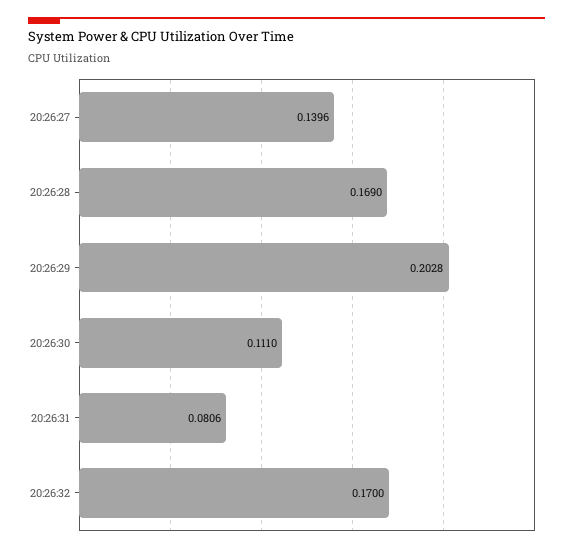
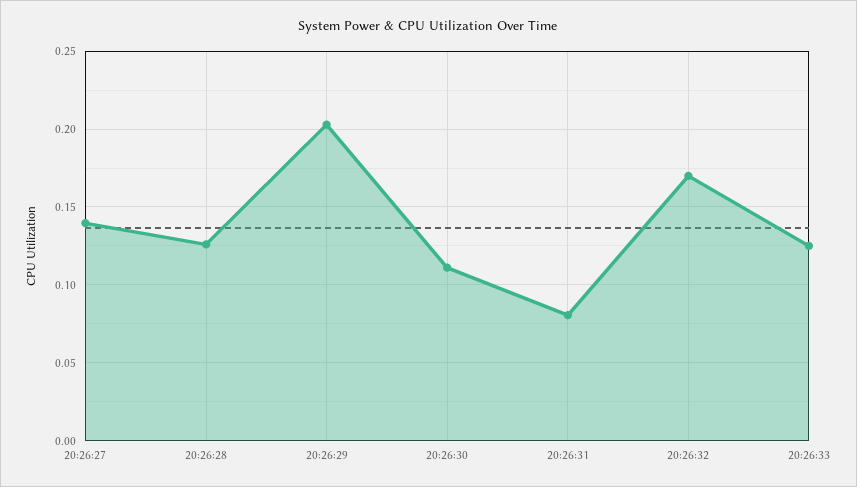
20:26:28: 0.169 -> 0.125
20:26:33: none -> 0.125

